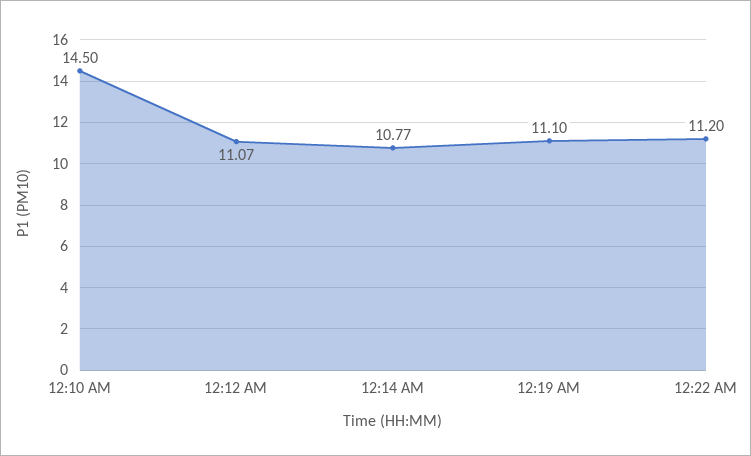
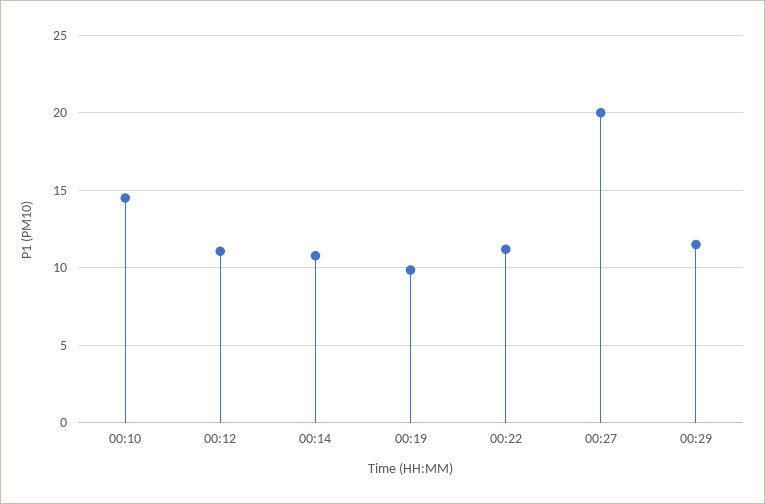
12:19 AM: 11.1 -> 10
00:27: none -> 20
00:29: none -> 11.5

